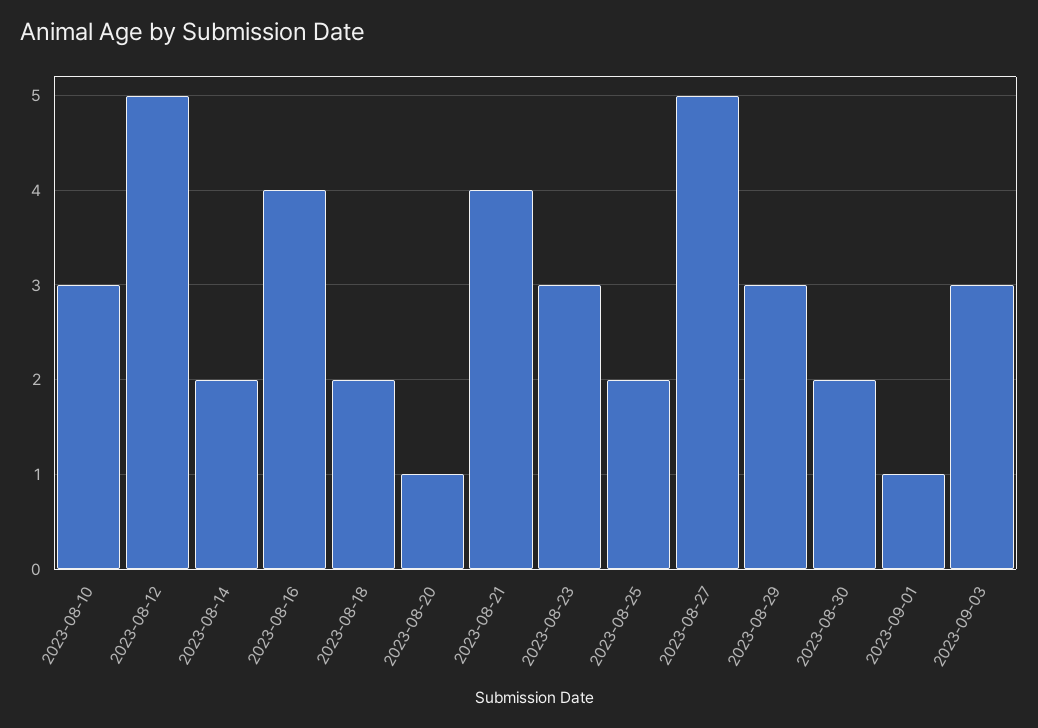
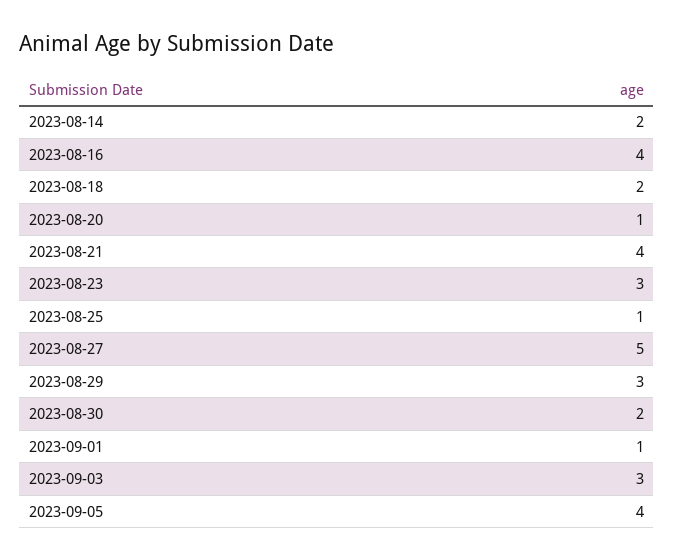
2023-08-10: 3 -> none
2023-08-12: 5 -> none
2023-08-25: 2 -> 1
2023-09-05: none -> 4

